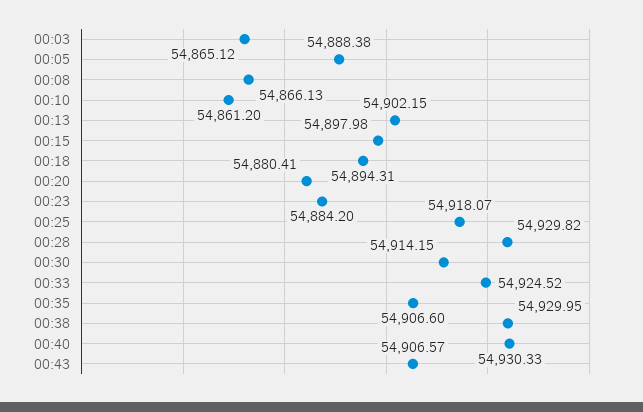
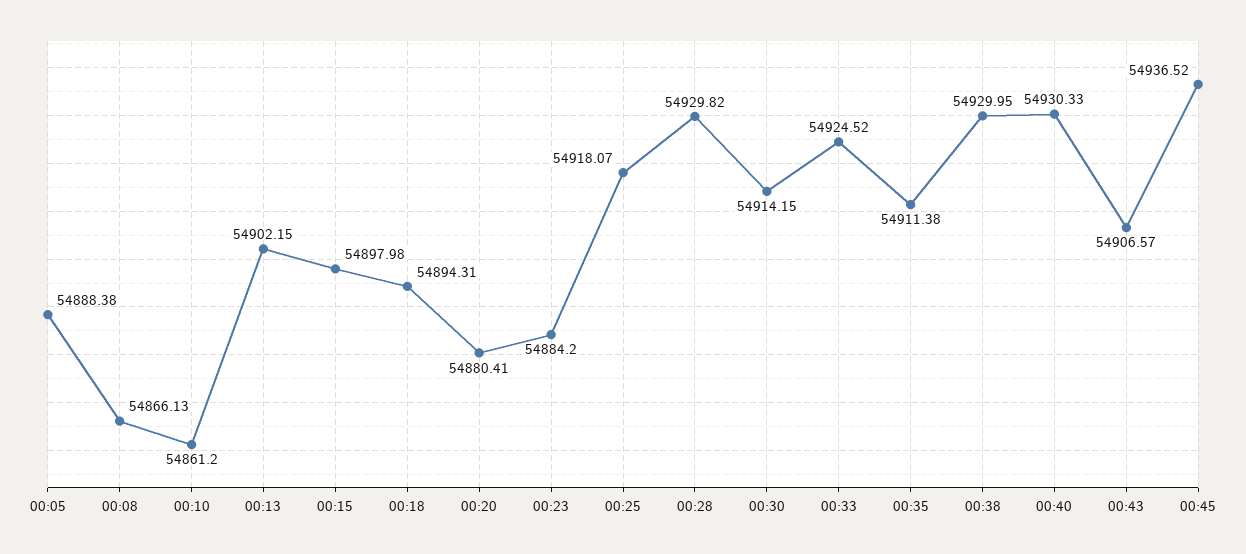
00:03: 54865.12 -> none
00:35: 54906.6 -> 54911.38
00:45: none -> 54936.52

